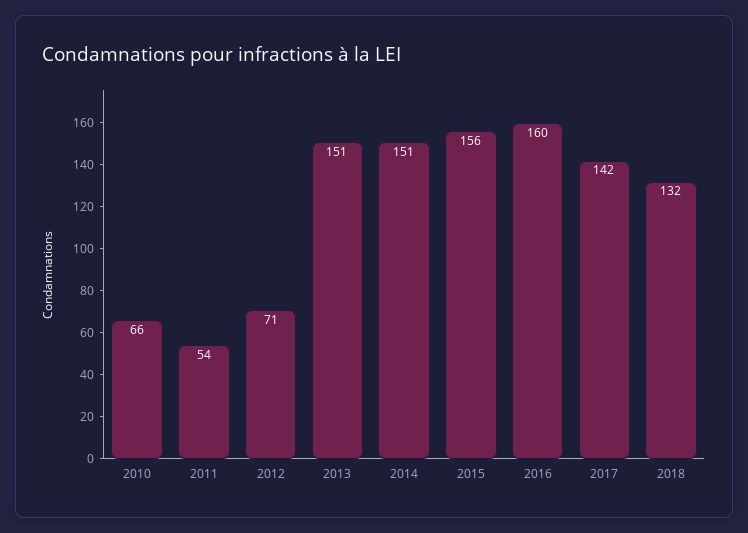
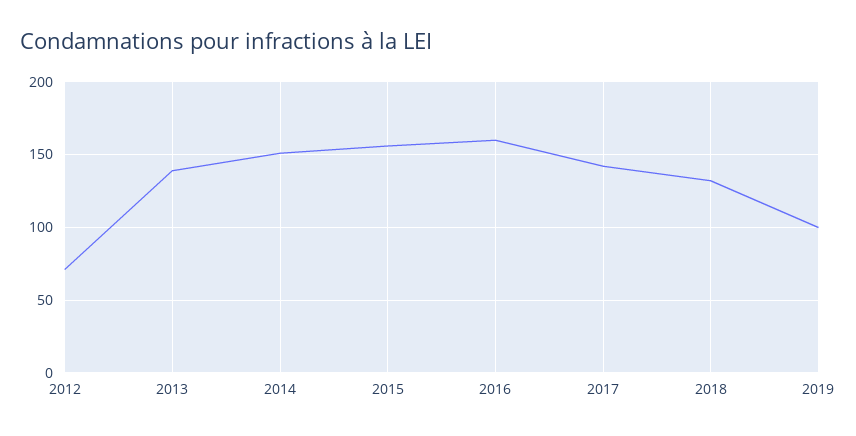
2010: 66 -> none
2011: 54 -> none
2013: 151 -> 140
2019: none -> 100

